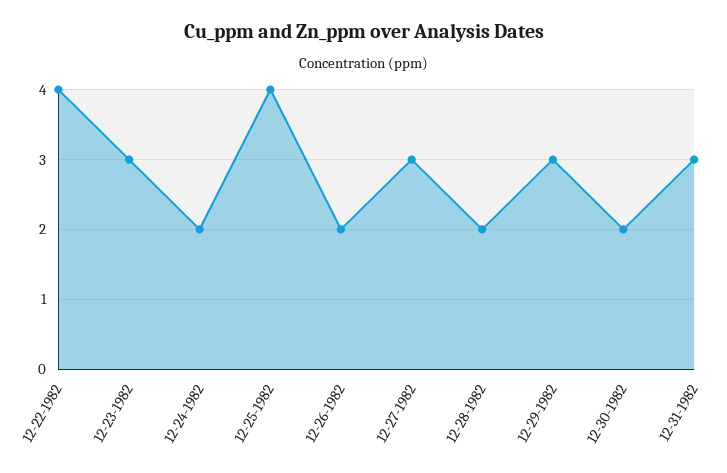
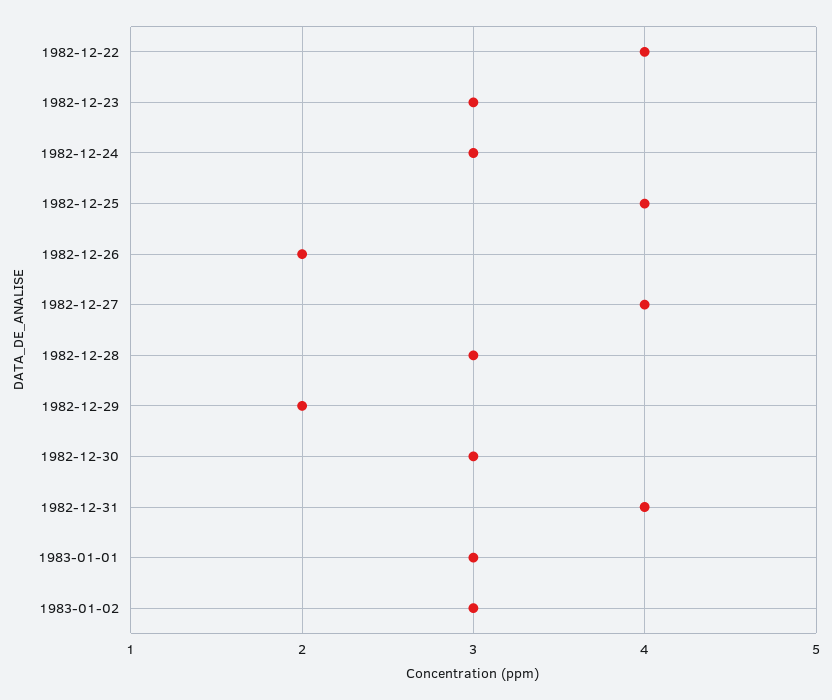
12-24-1982: 2 -> 3
12-27-1982: 3 -> 4
12-28-1982: 2 -> 3
12-29-1982: 3 -> 2
12-30-1982: 2 -> 3
12-31-1982: 3 -> 4
1983-01-01: none -> 3
1983-01-02: none -> 3

